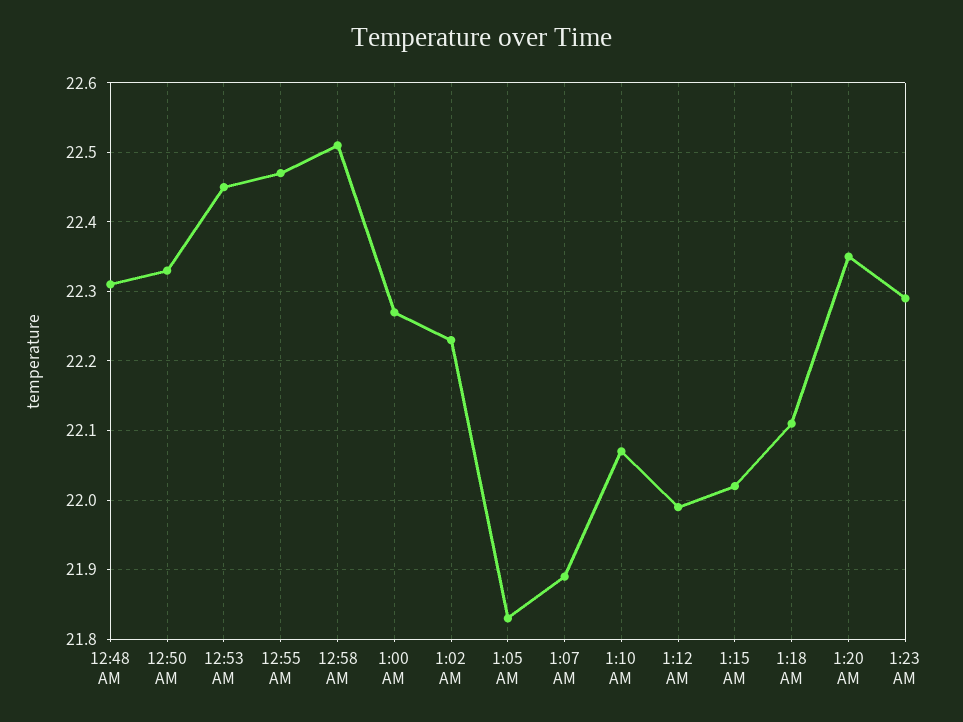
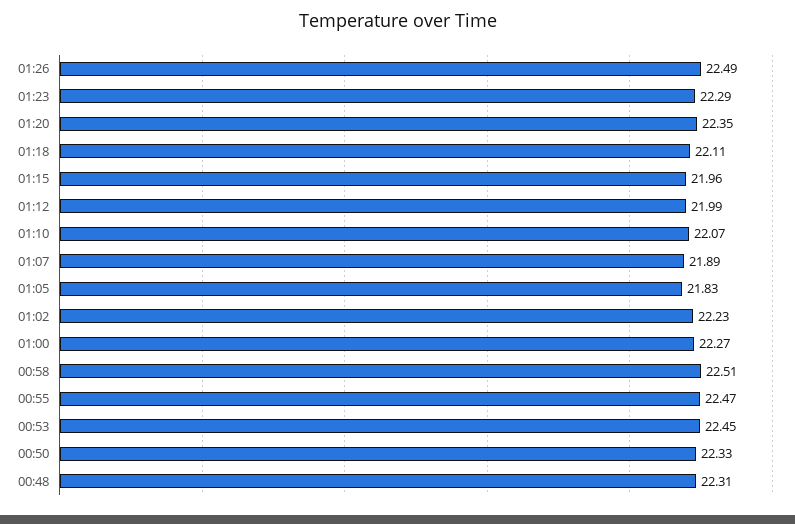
1:15 AM: 22.02 -> 21.96
01:26: none -> 22.49

